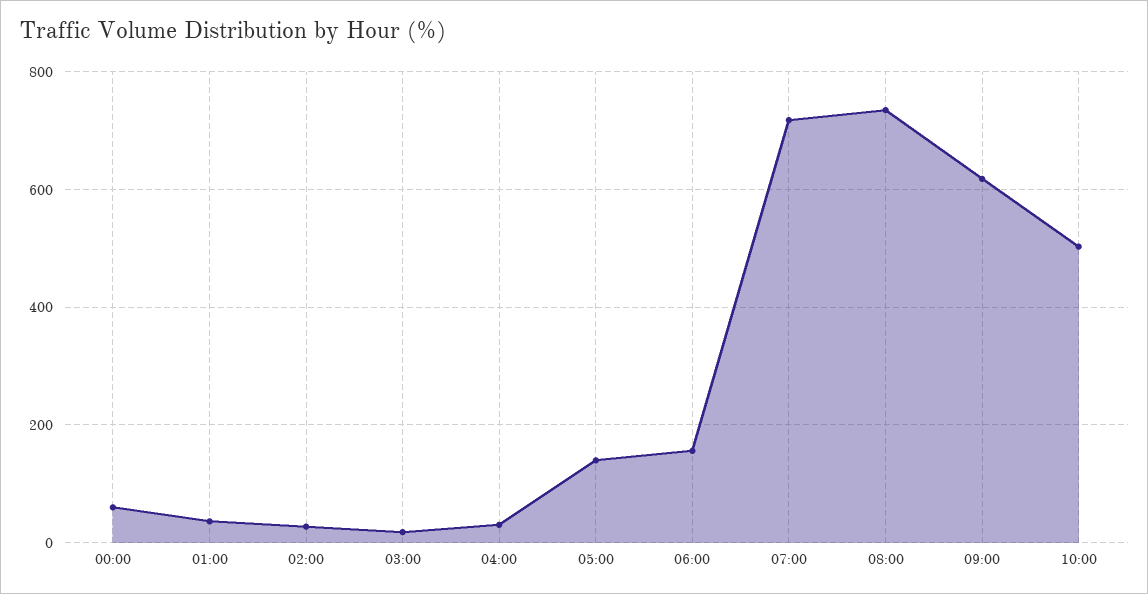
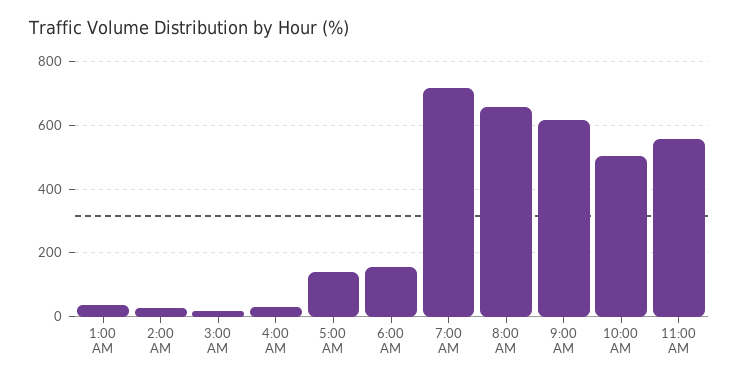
00:00: 60 -> none
08:00: 740 -> 660
11:00 AM: none -> 560

